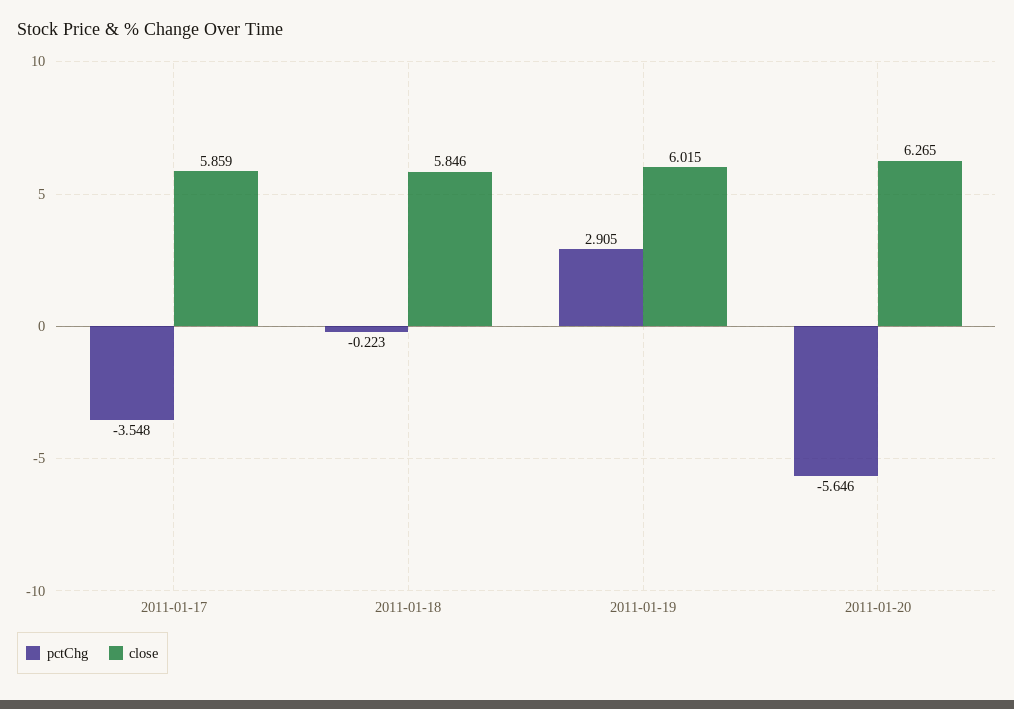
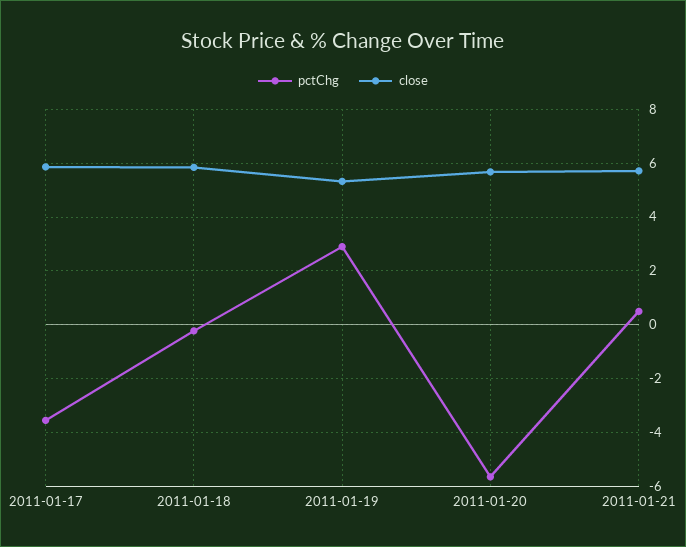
close, 2011-01-19: 6.015 -> 5.25
close, 2011-01-20: 6.265 -> 5.75
pctChg, 2011-01-21: none -> 0.5
close, 2011-01-21: none -> 5.75

